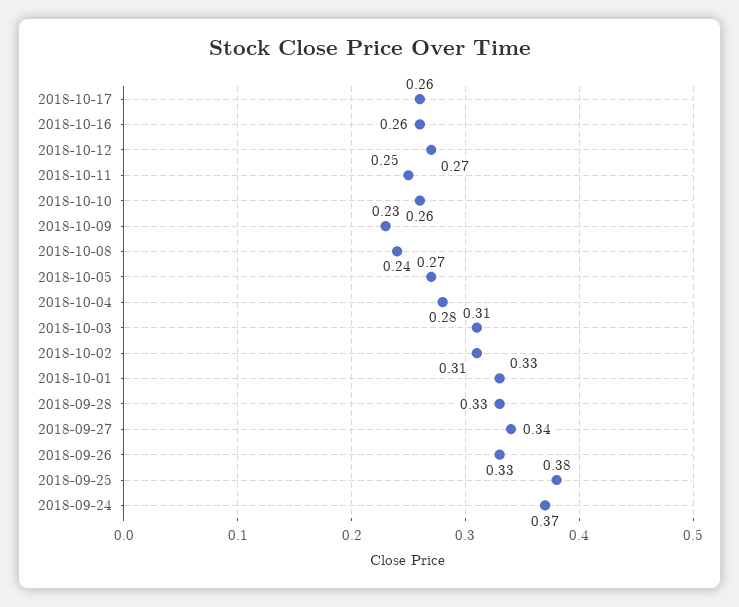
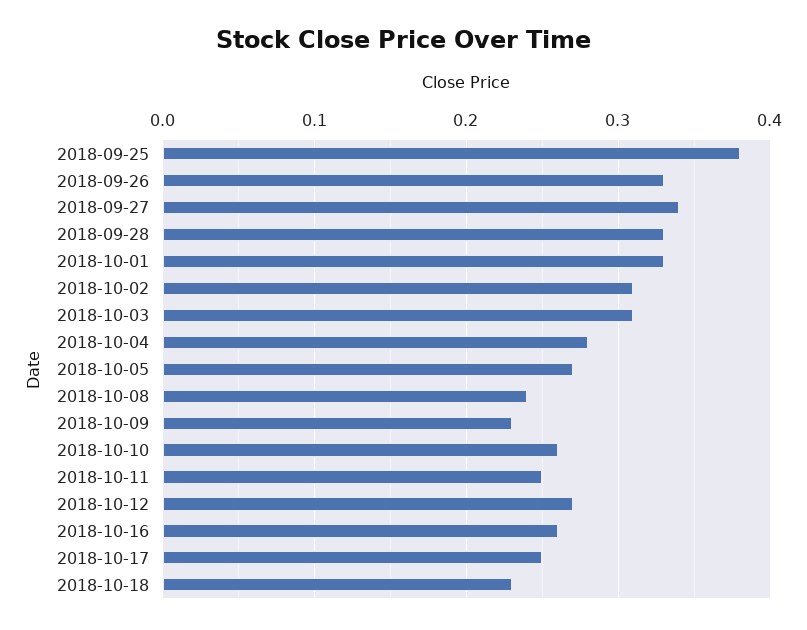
2018-10-17: 0.26 -> 0.25
2018-09-24: 0.37 -> none
2018-10-18: none -> 0.23

